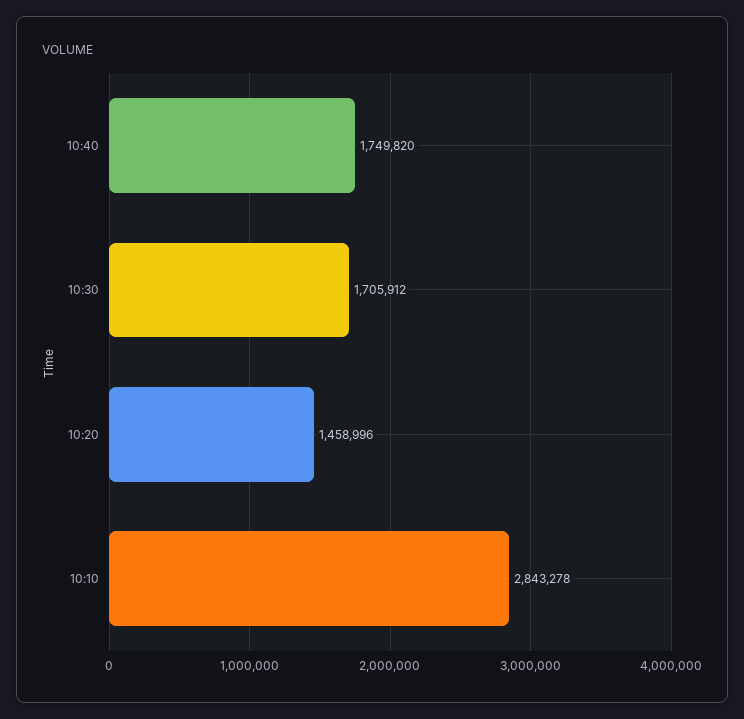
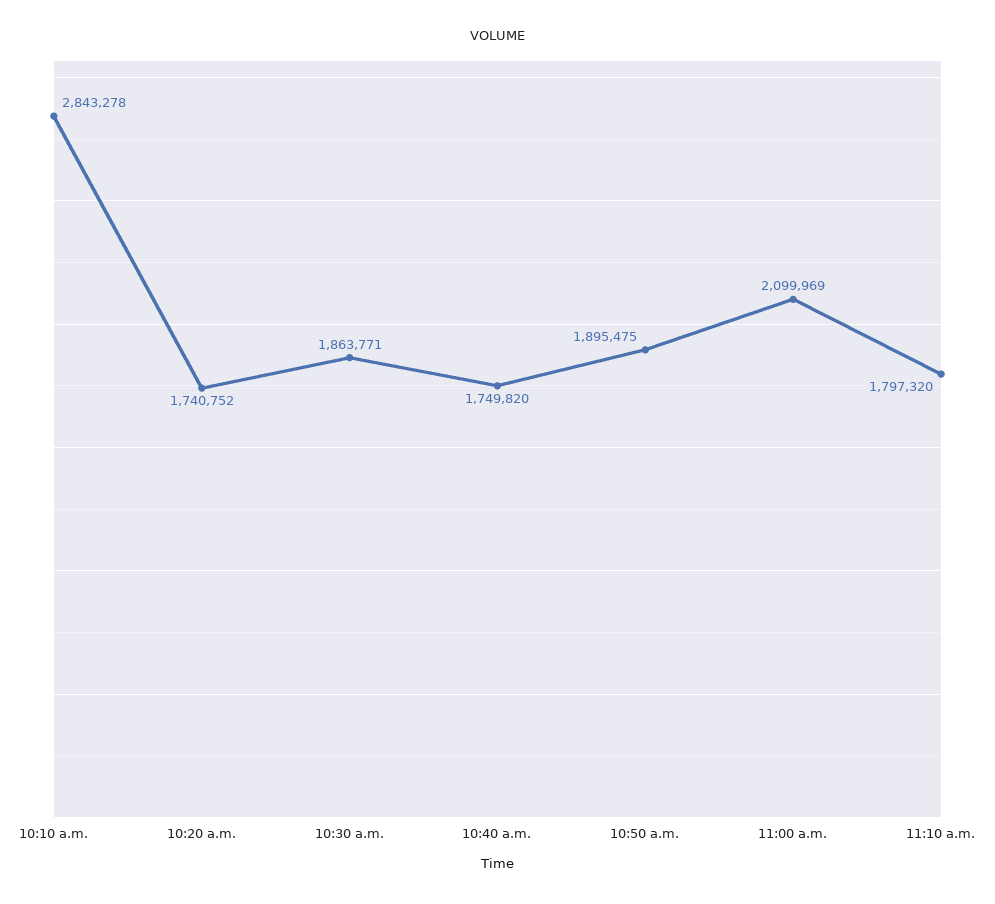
10:30: 1705912 -> 1863771
10:20: 1458996 -> 1740752
10:50 a.m.: none -> 1895475
11:00 a.m.: none -> 2099969
11:10 a.m.: none -> 1797320

